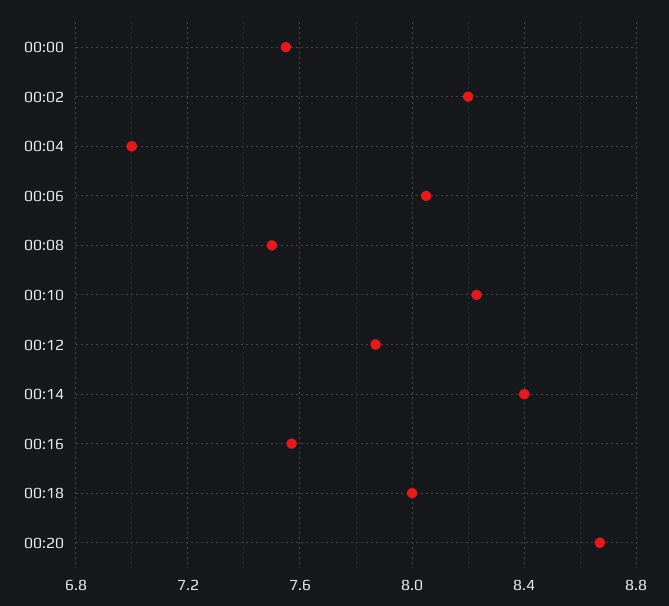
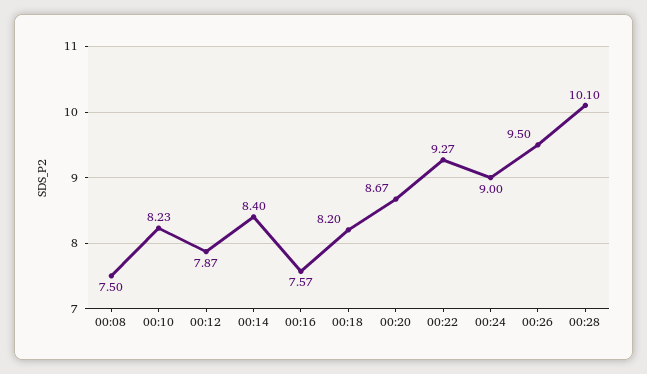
00:00: 7.55 -> none
00:02: 8.2 -> none
00:04: 7 -> none
00:06: 8.05 -> none
00:18: 8 -> 8.2
00:22: none -> 9.27
00:24: none -> 9
00:26: none -> 9.5
00:28: none -> 10.1

